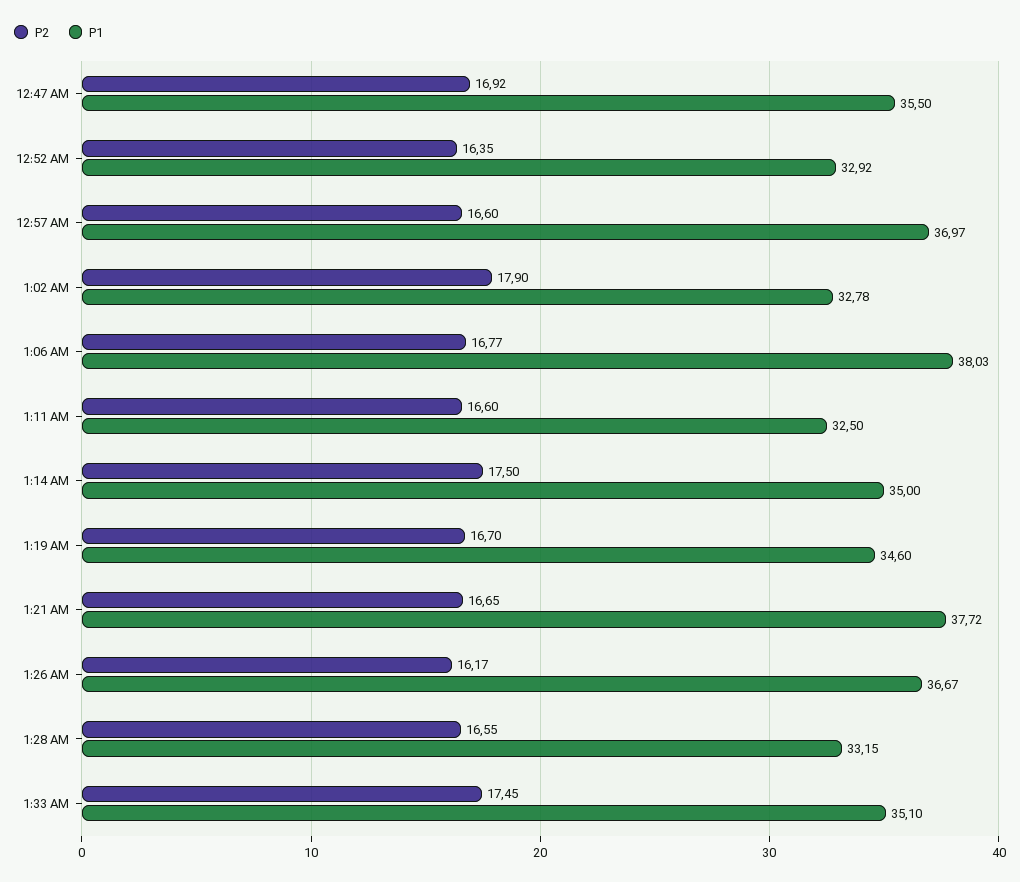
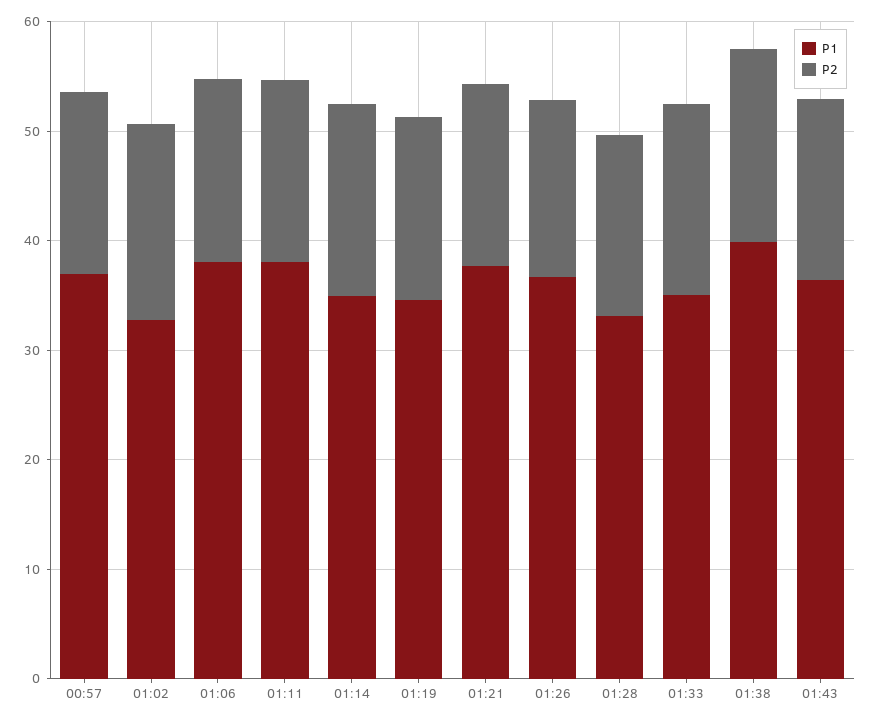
P2, 12:47 AM: 16.92 -> none
P1, 12:47 AM: 35.5 -> none
P2, 12:52 AM: 16.35 -> none
P1, 12:52 AM: 32.92 -> none
P1, 1:11 AM: 32.5 -> 38
P1, 01:38: none -> 40
P2, 01:38: none -> 18
P1, 01:43: none -> 36
P2, 01:43: none -> 16

